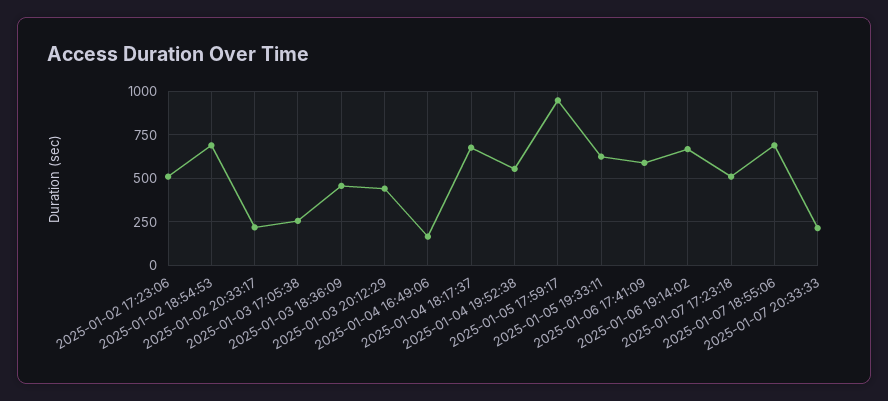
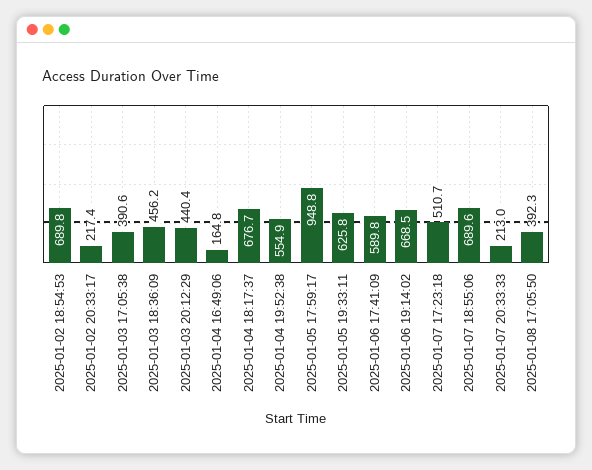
2025-01-02 17:23:06: 500 -> none
2025-01-03 17:05:38: 250 -> 390.6
2025-01-08 17:05:50: none -> 392.3

